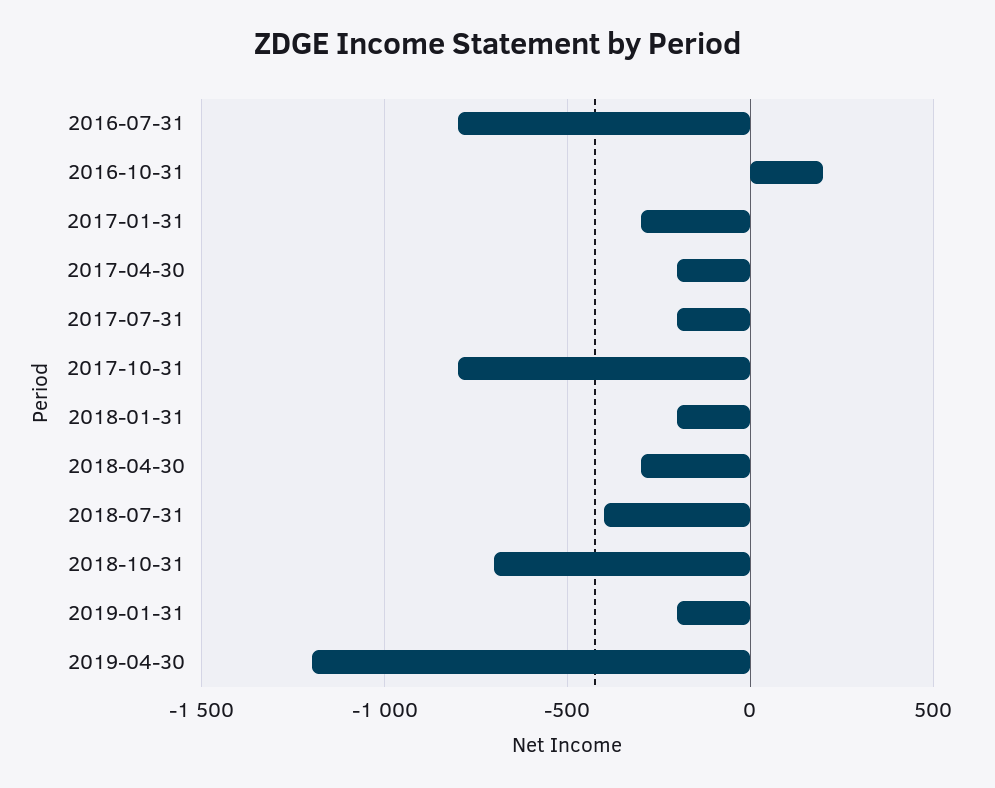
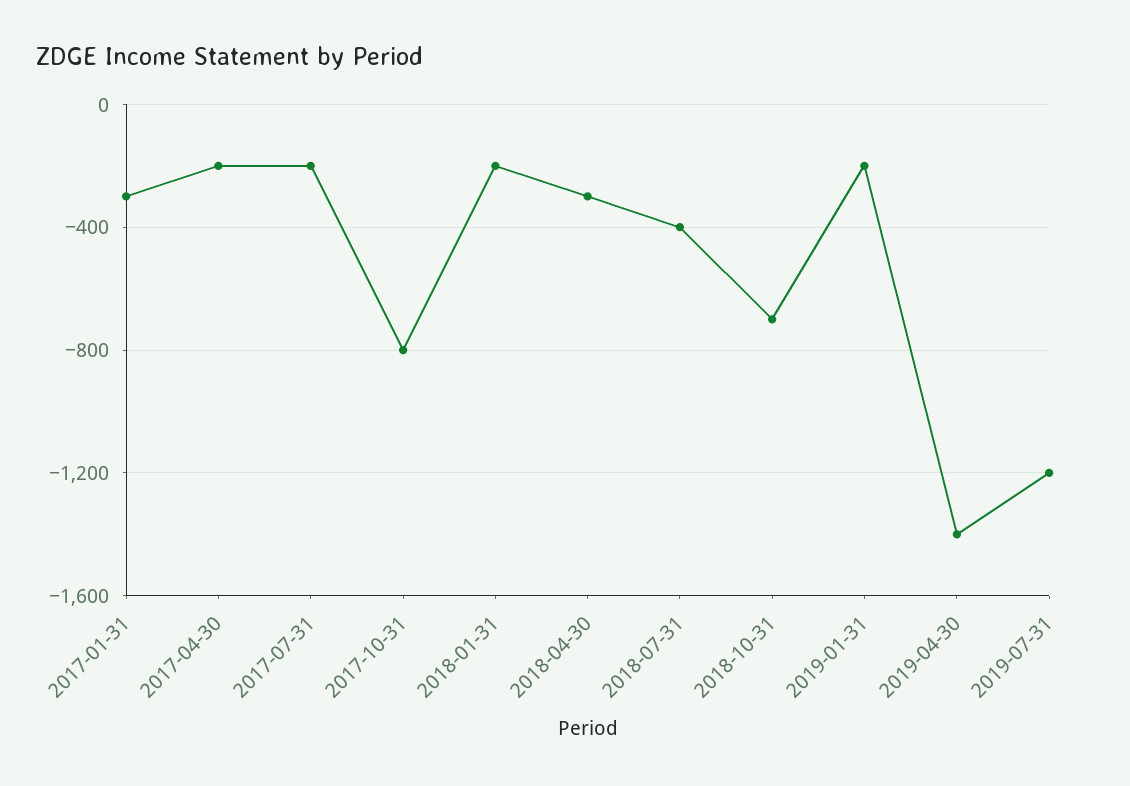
2016-07-31: -800 -> none
2016-10-31: 200 -> none
2019-04-30: -1200 -> -1400
2019-07-31: none -> -1200

